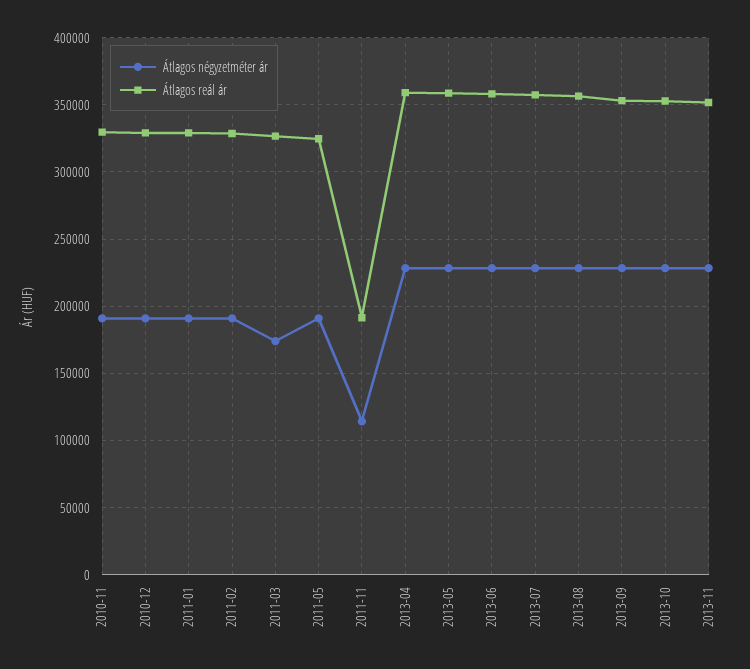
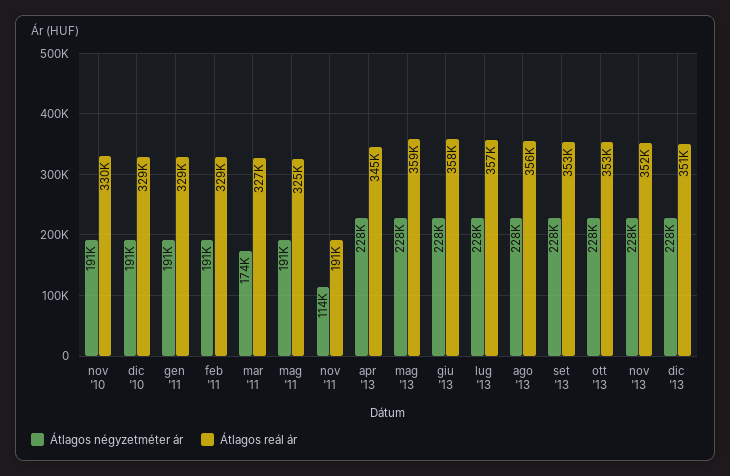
Átlagos reál ár, 2013-04: 360000 -> 345000
Átlagos négyzetméter ár, dic '13: none -> 228000
Átlagos reál ár, dic '13: none -> 351000

